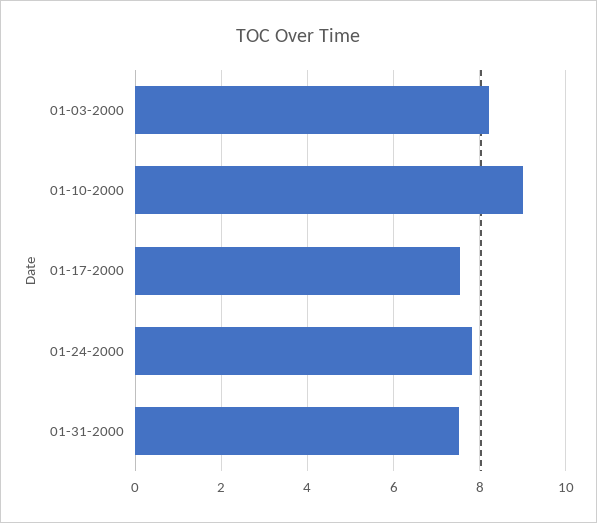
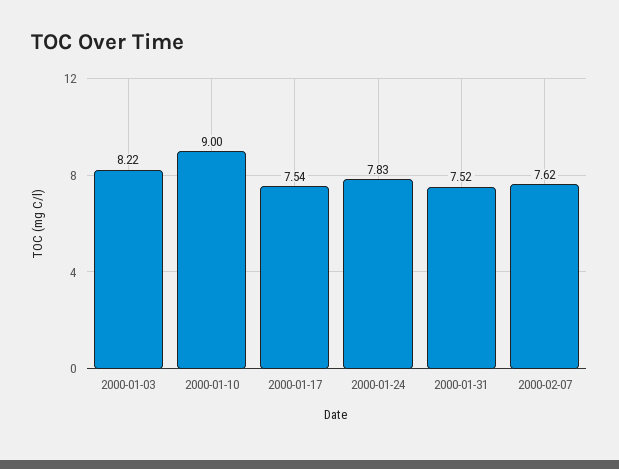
2000-02-07: none -> 7.62

